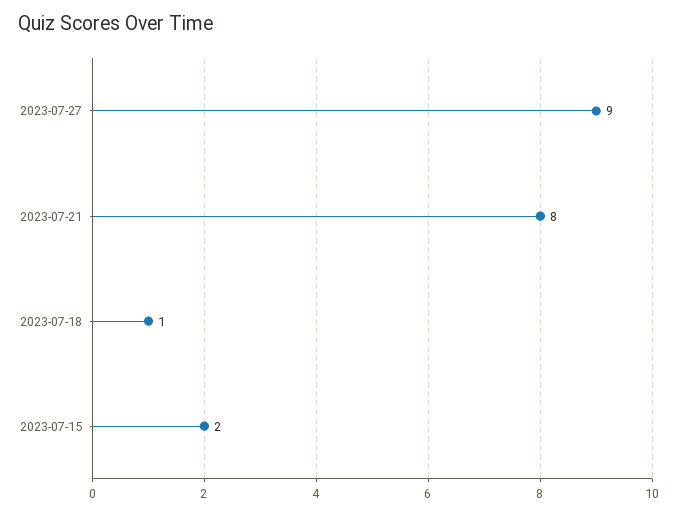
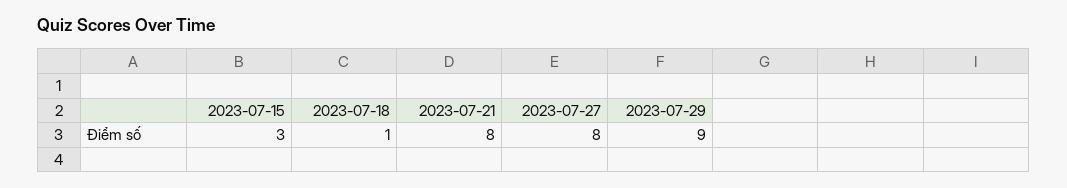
2023-07-27: 9 -> 8
2023-07-15: 2 -> 3
2023-07-29: none -> 9

